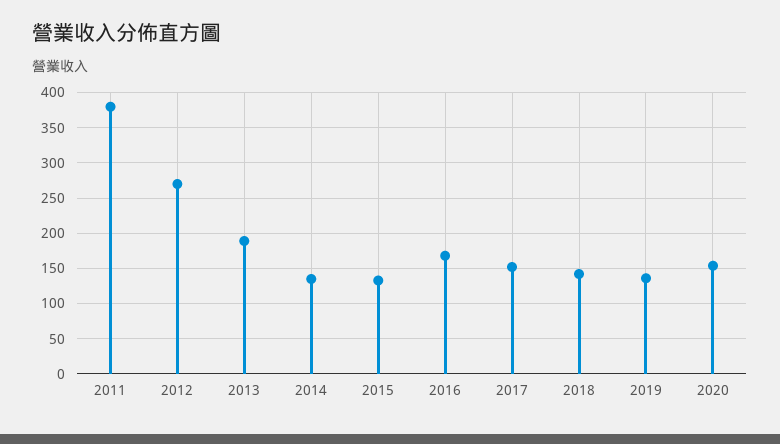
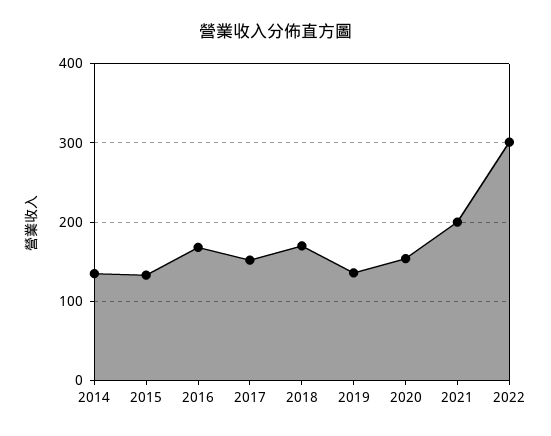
2011: 380 -> none
2012: 270 -> none
2013: 190 -> none
2018: 140 -> 170
2021: none -> 200
2022: none -> 300

